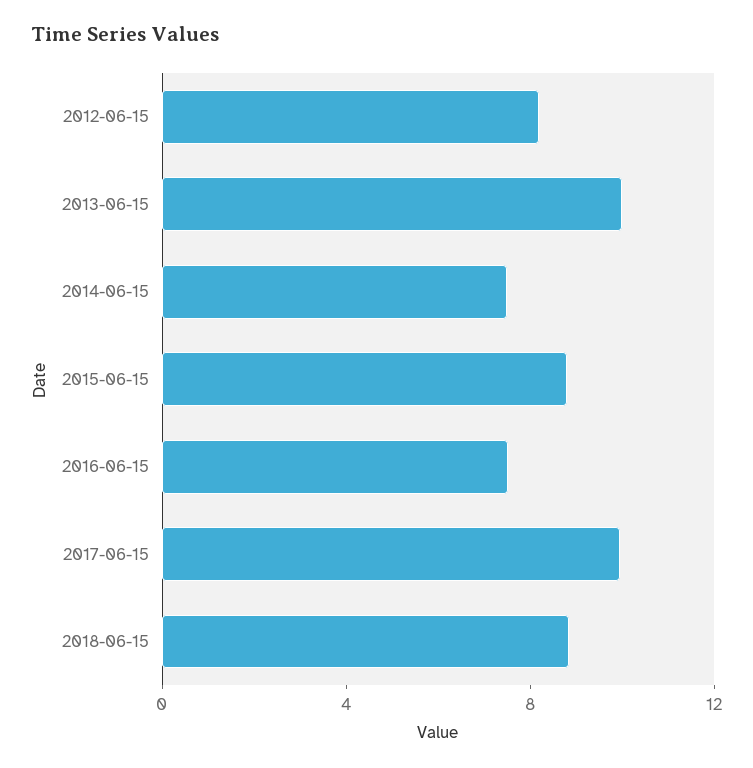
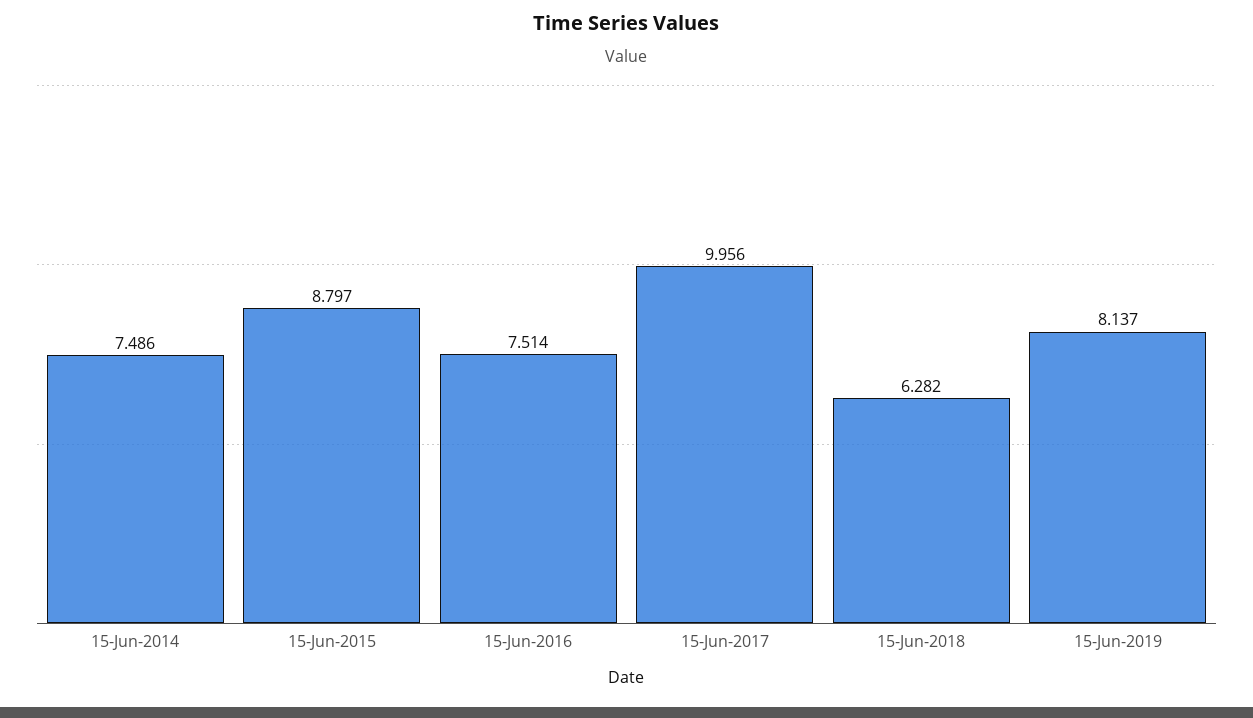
2012-06-15: 8 -> none
2013-06-15: 10 -> none
2018-06-15: 9 -> 6.282
15-Jun-2019: none -> 8.137

